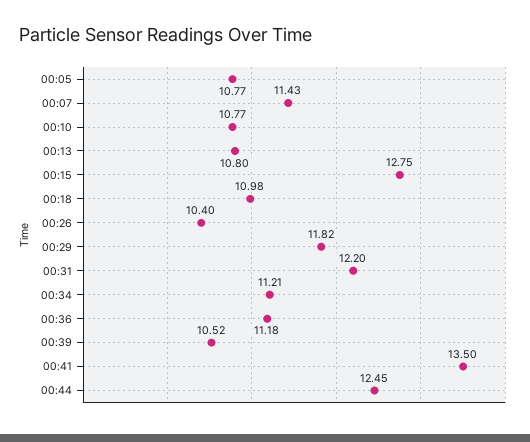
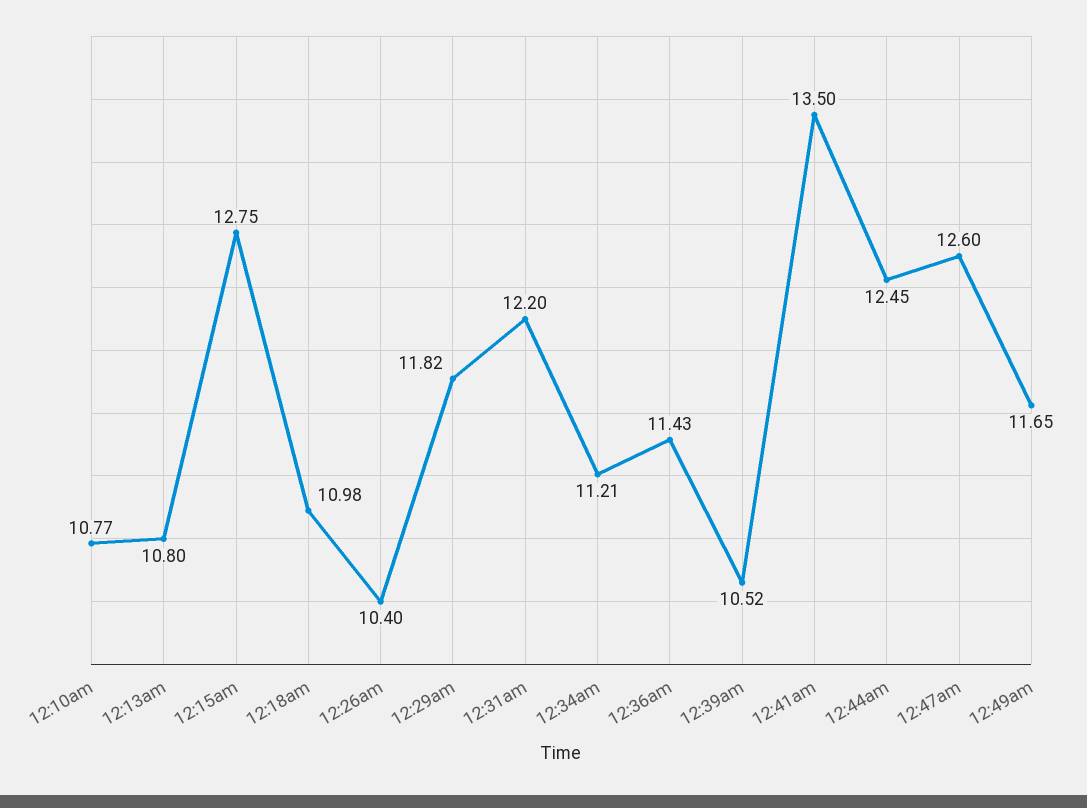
00:05: 10.77 -> none
00:07: 11.43 -> none
00:36: 11.18 -> 11.43
12:47am: none -> 12.6
12:49am: none -> 11.65

